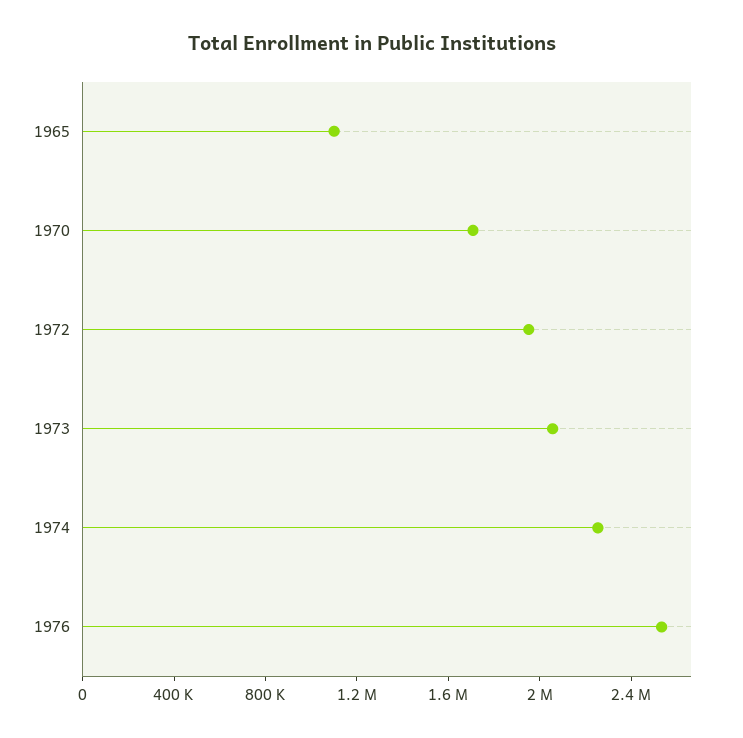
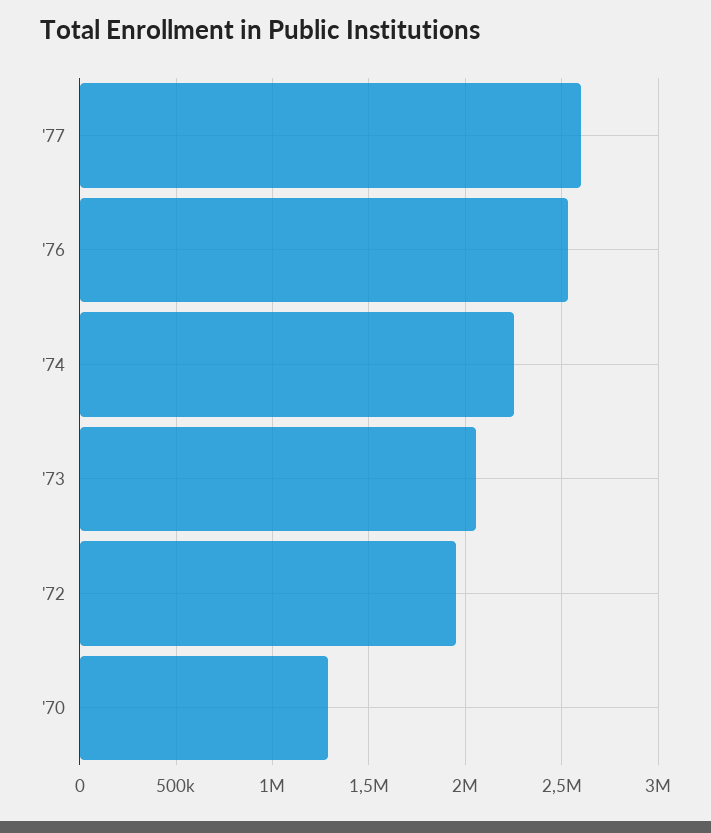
1965: 1100000 -> none
1970: 1700000 -> 1300000
'77: none -> 2600000

